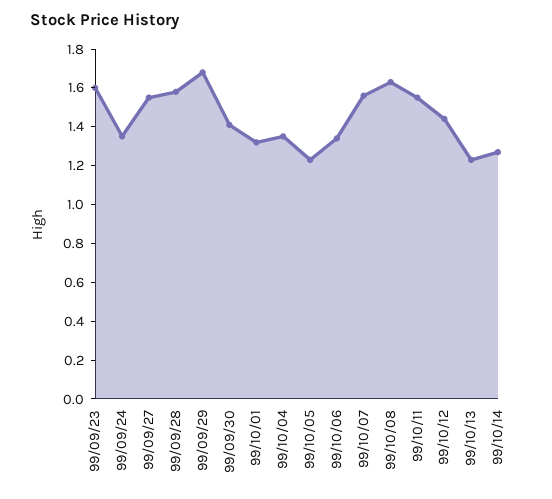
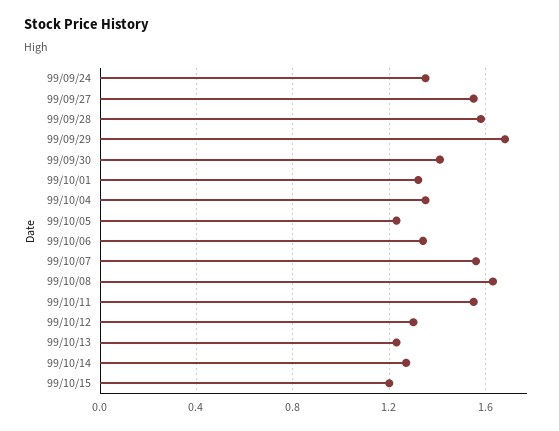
99/09/23: 1.6 -> none
99/10/12: 1.45 -> 1.3
99/10/15: none -> 1.2

